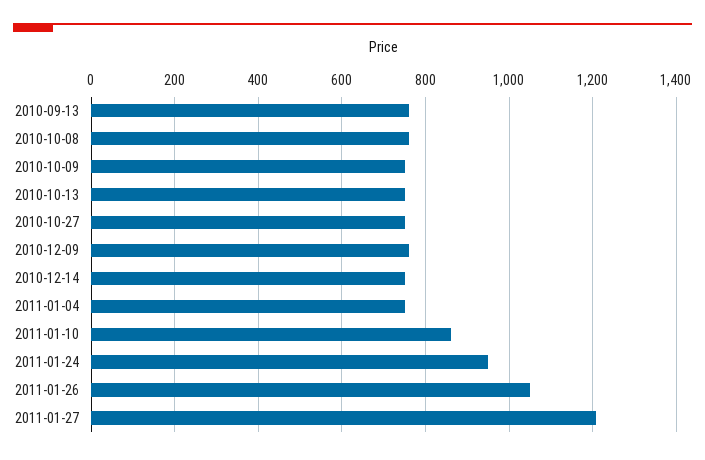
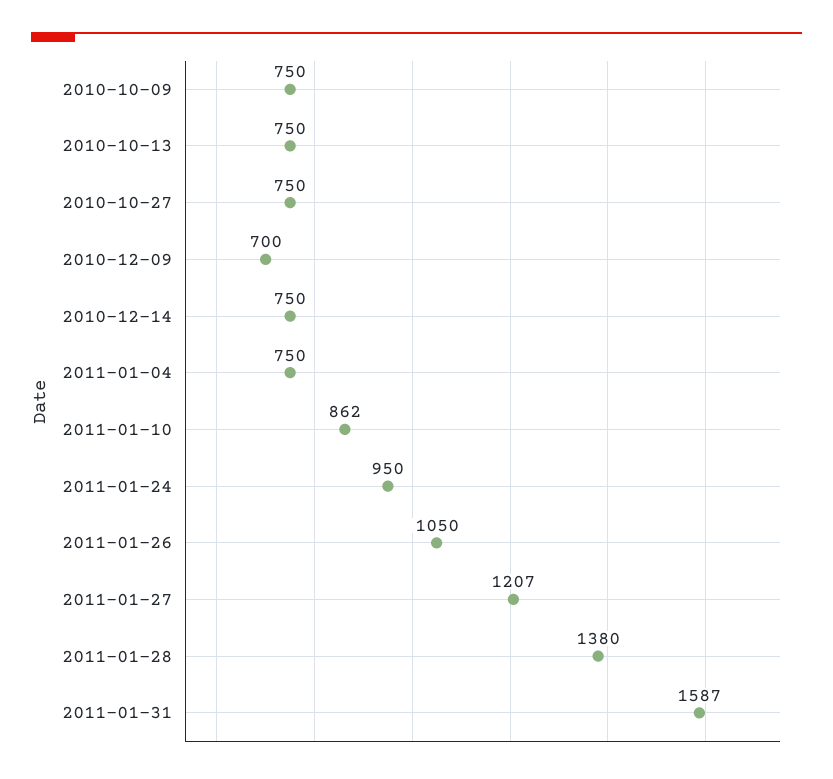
2010-09-13: 760 -> none
2010-10-08: 760 -> none
2010-12-09: 760 -> 700
2011-01-28: none -> 1380
2011-01-31: none -> 1587

